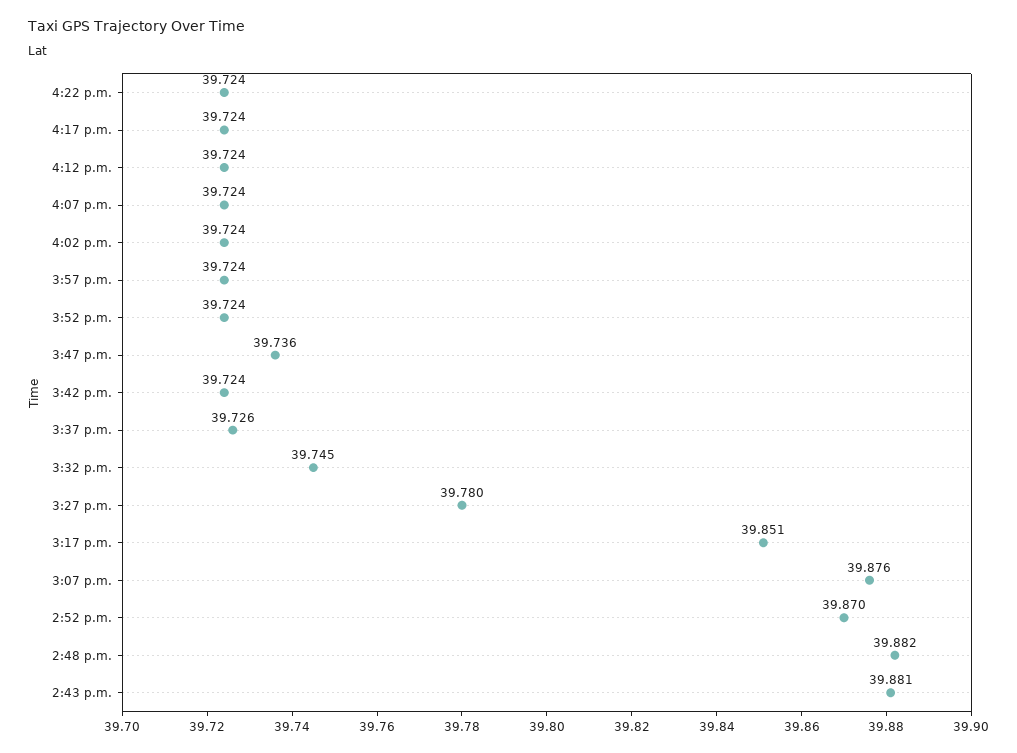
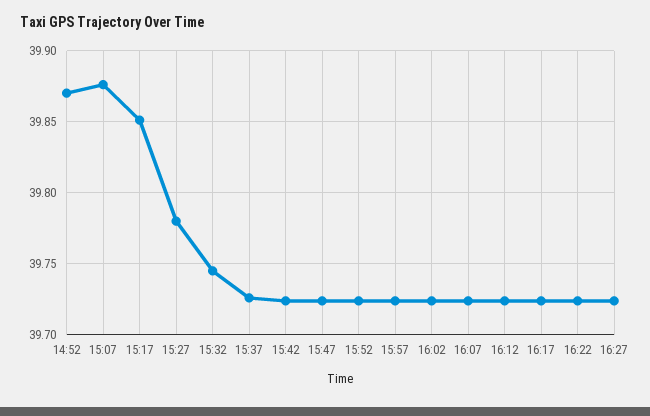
3:47 p.m.: 39.736 -> 39.725
2:48 p.m.: 39.882 -> none
2:43 p.m.: 39.881 -> none
16:27: none -> 39.725

